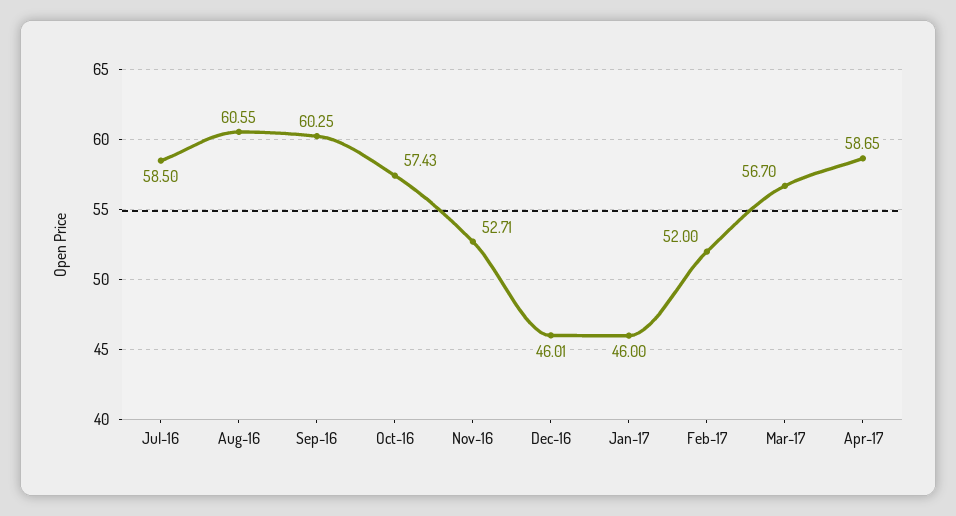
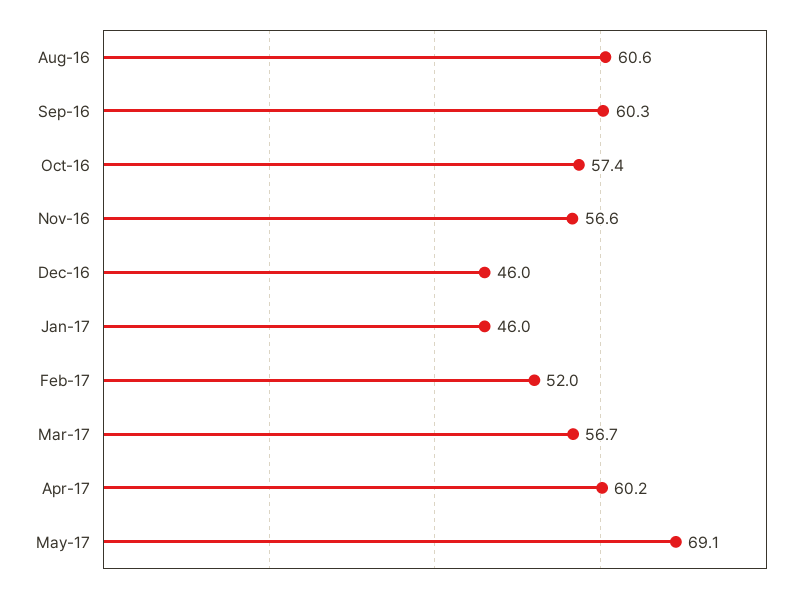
Jul-16: 58.5 -> none
Nov-16: 52.71 -> 56.6
Apr-17: 58.65 -> 60.2
May-17: none -> 69.1

